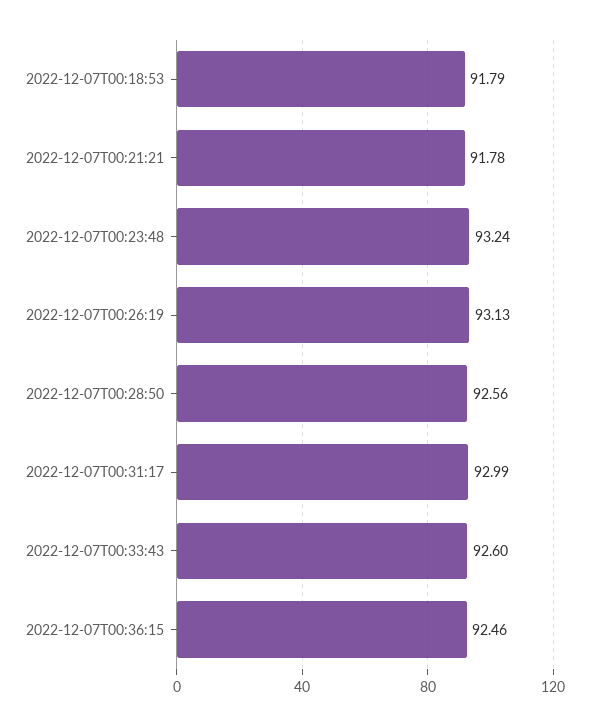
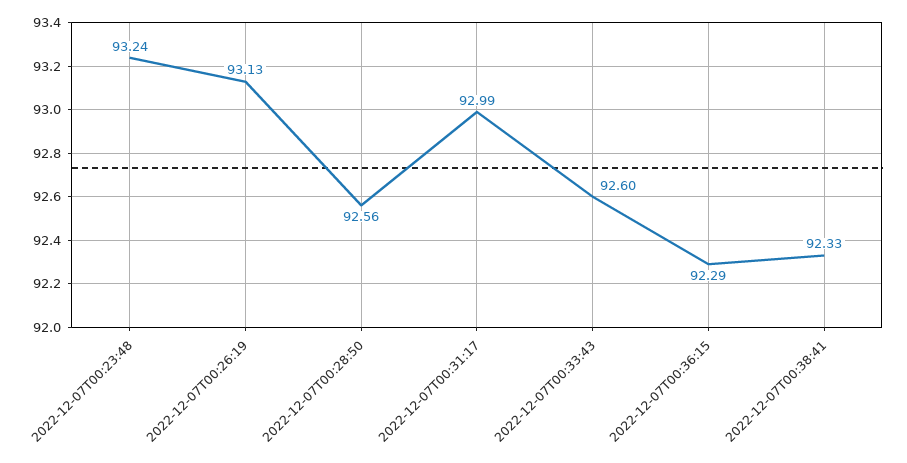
2022-12-07T00:18:53: 91.79 -> none
2022-12-07T00:21:21: 91.78 -> none
2022-12-07T00:36:15: 92.46 -> 92.29
2022-12-07T00:38:41: none -> 92.33

